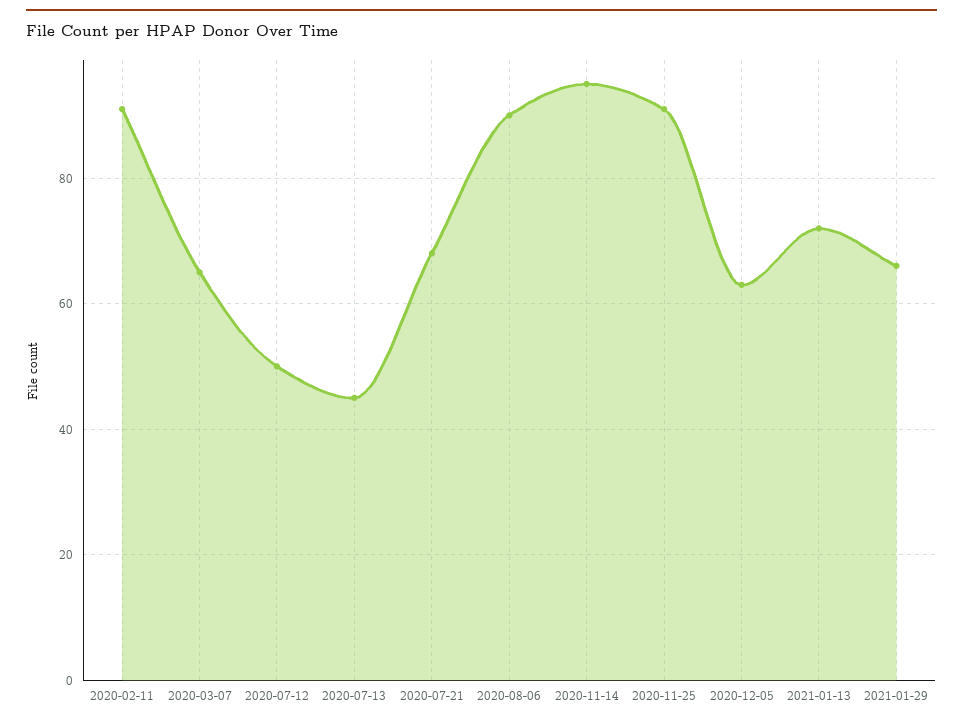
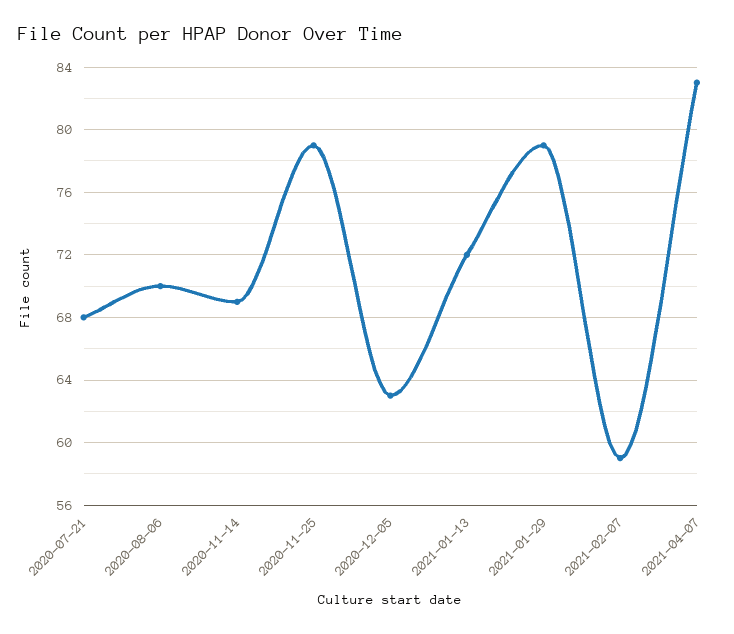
2020-02-11: 90 -> none
2020-03-07: 65 -> none
2020-07-12: 50 -> none
2020-07-13: 45 -> none
2020-08-06: 90 -> 70
2020-11-14: 95 -> 69
2020-11-25: 90 -> 79
2021-01-29: 65 -> 79
2021-02-07: none -> 59
2021-04-07: none -> 83

